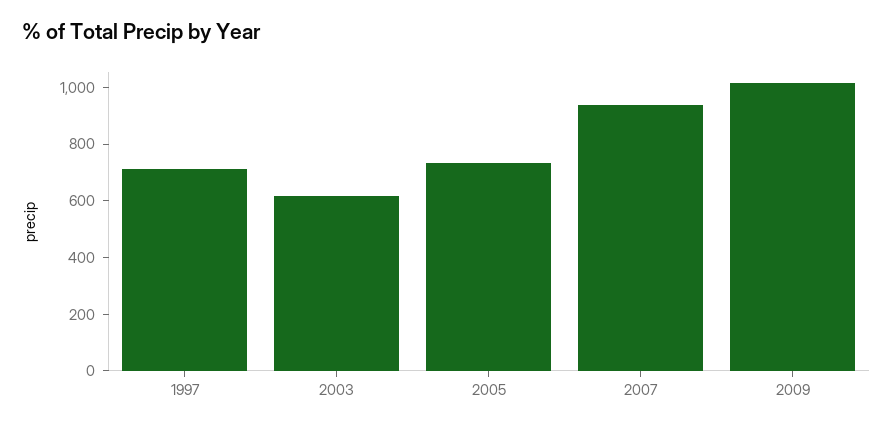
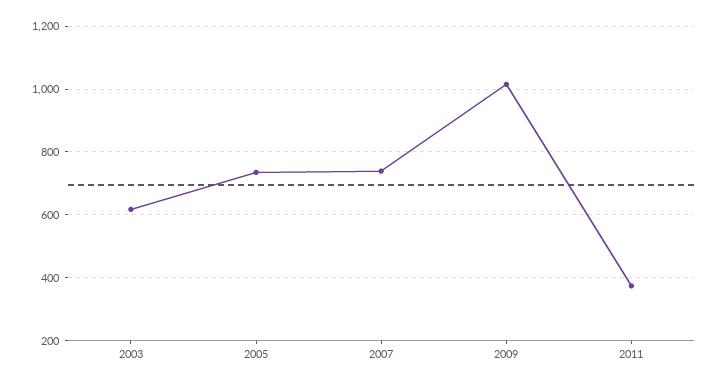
1997: 700 -> none
2007: 950 -> 740
2011: none -> 380

